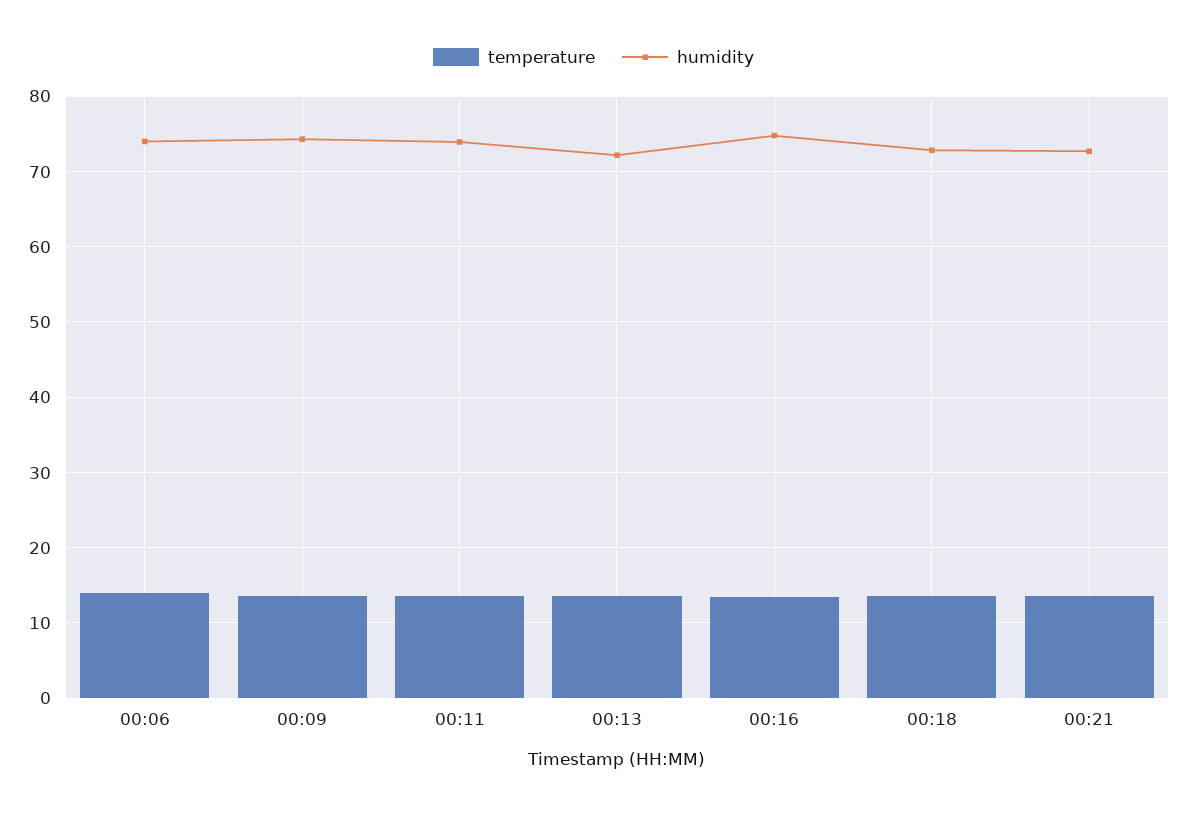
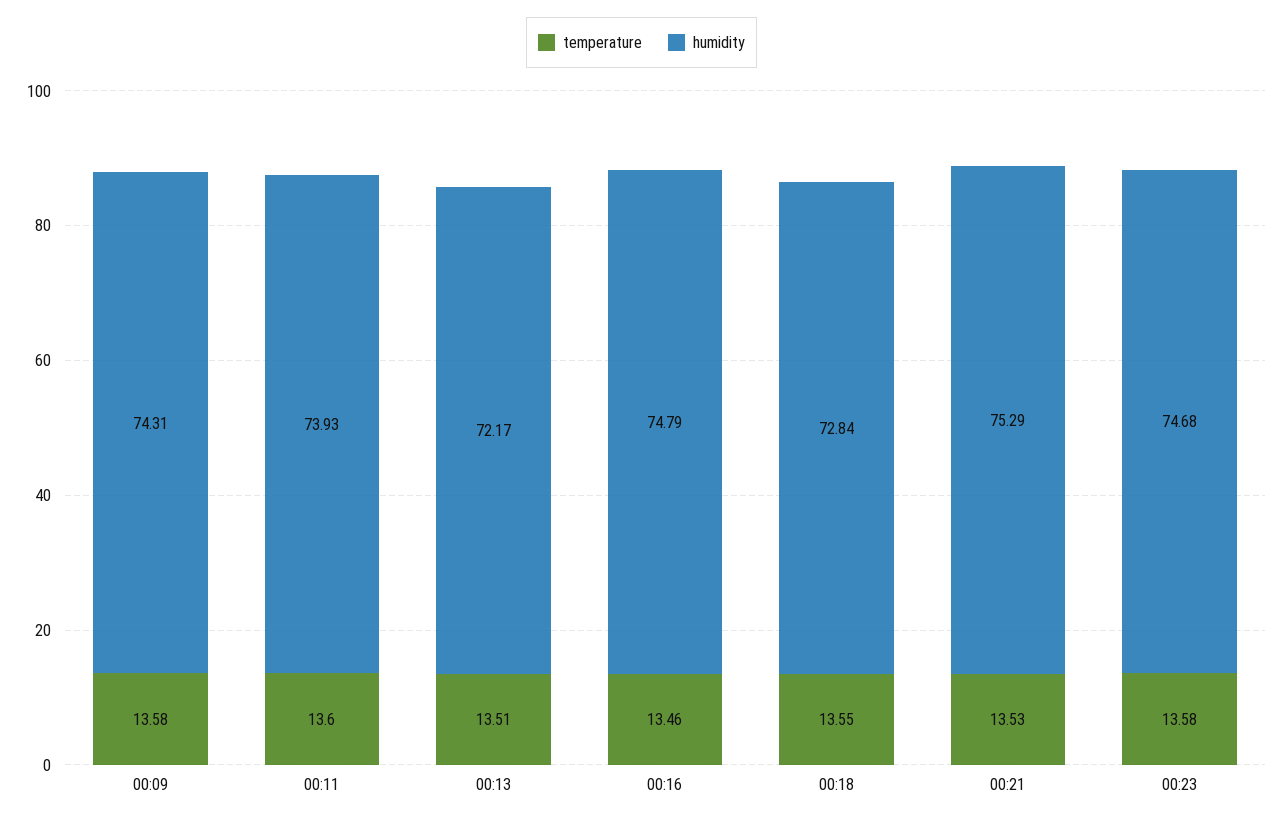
temperature, 00:06: 14 -> none
humidity, 00:06: 74 -> none
humidity, 00:21: 73 -> 75.29
temperature, 00:23: none -> 13.58
humidity, 00:23: none -> 74.68

